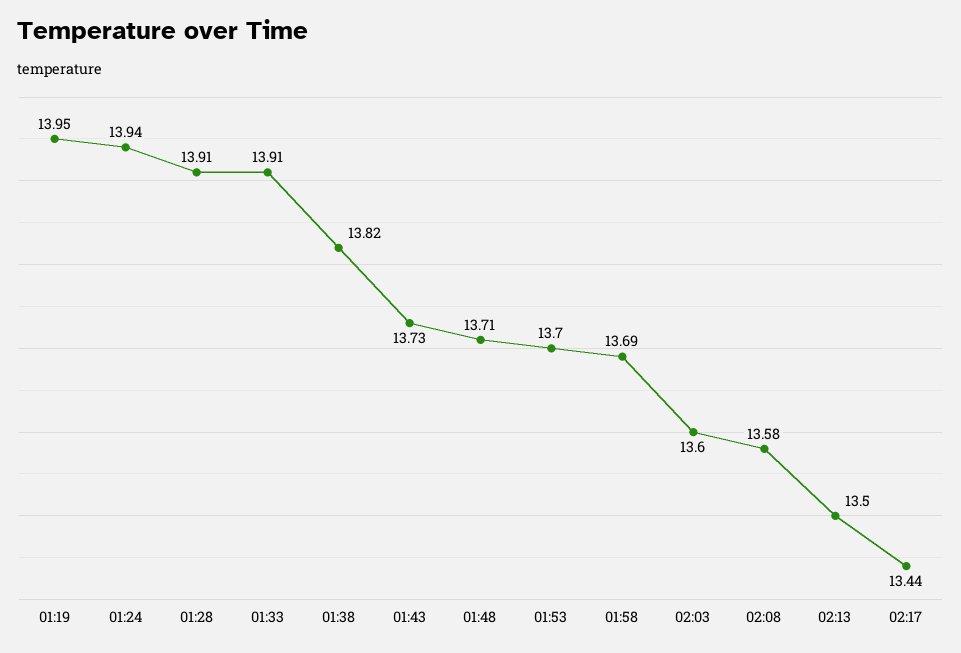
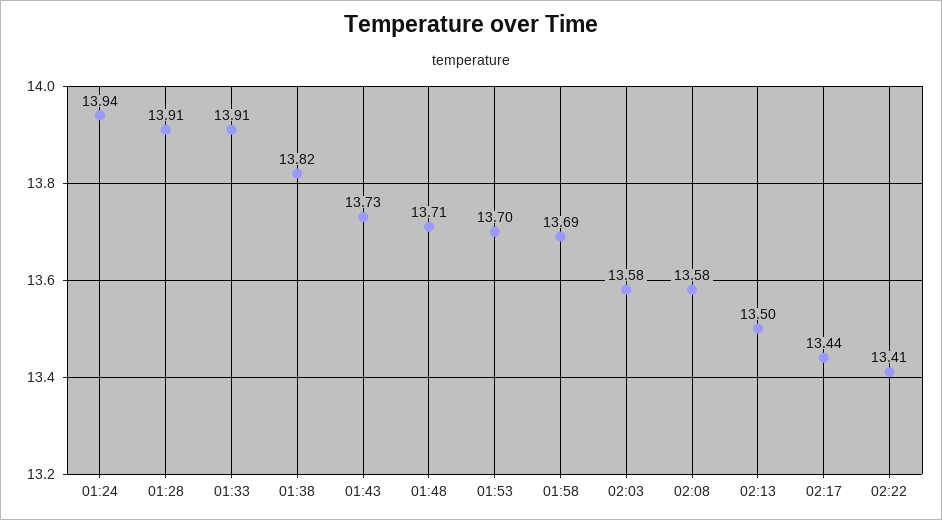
01:19: 13.95 -> none
02:03: 13.6 -> 13.58
02:22: none -> 13.41

